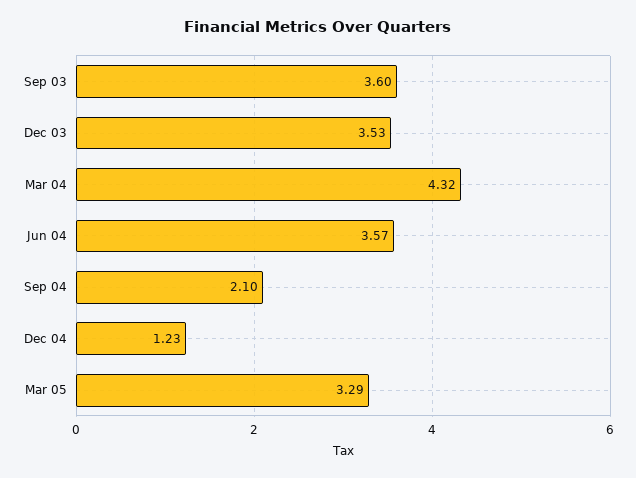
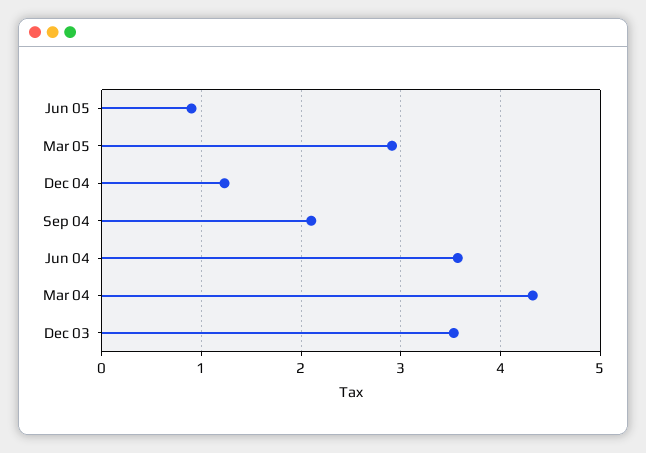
Sep 03: 3.6 -> none
Mar 05: 3.29 -> 2.9
Jun 05: none -> 0.9

